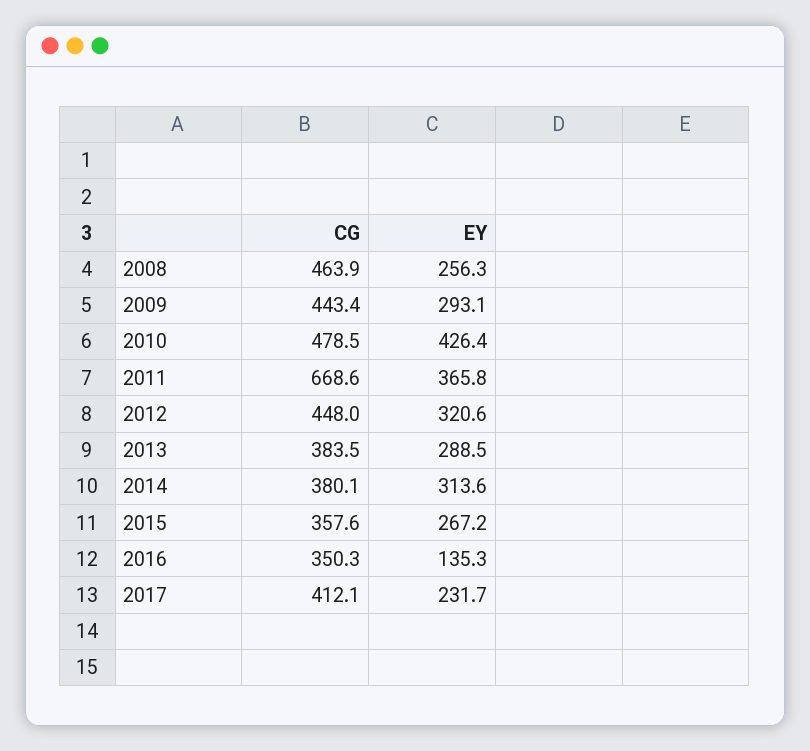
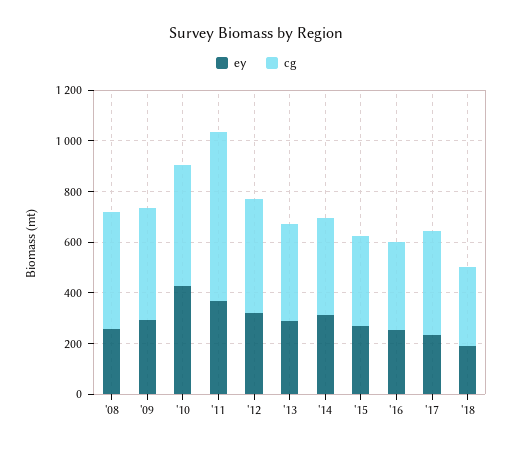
EY, 2016: 135.3 -> 250
EY, '18: none -> 200
CG, '18: none -> 300

